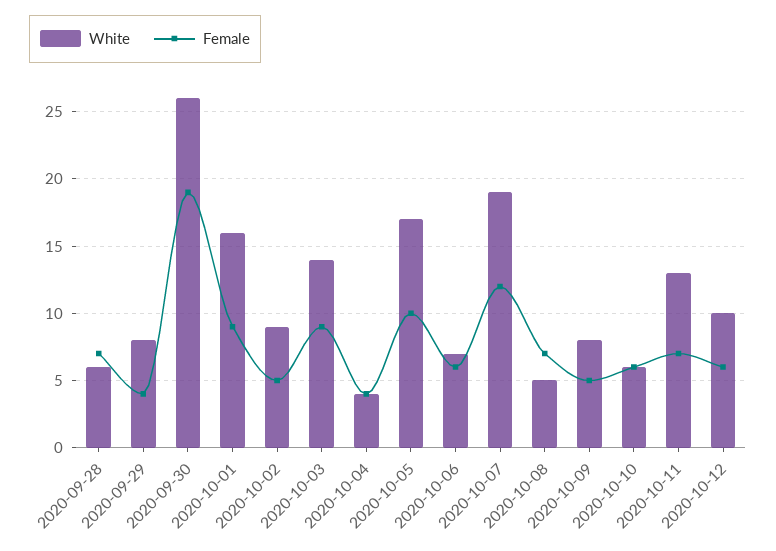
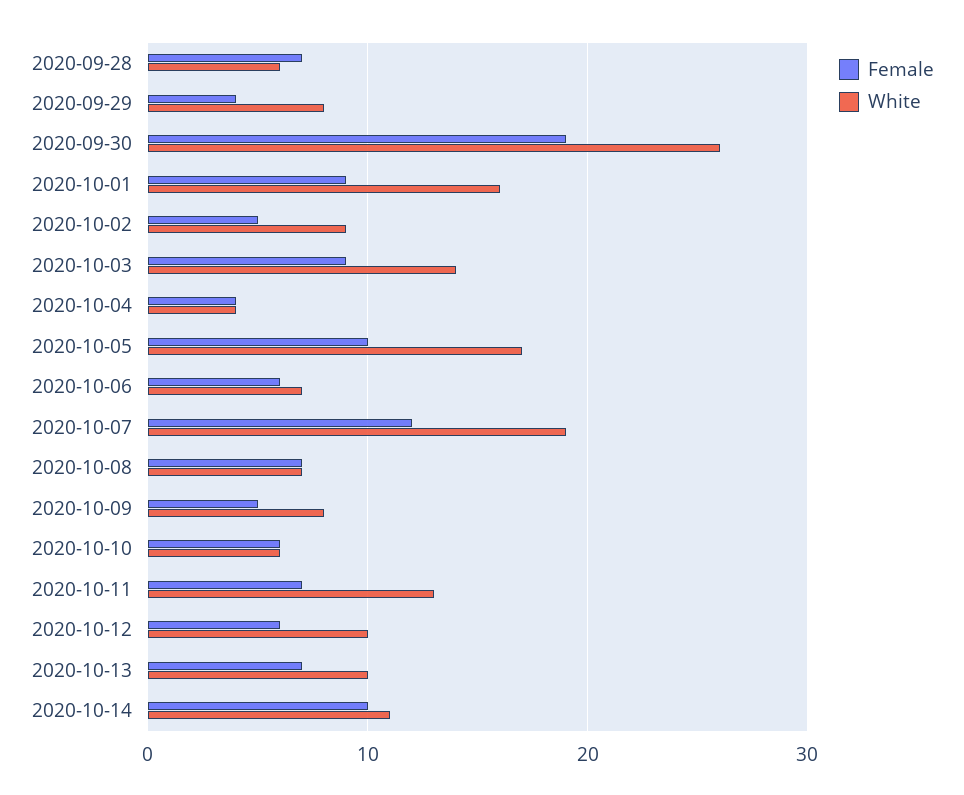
White, 2020-10-08: 5 -> 7
Female, 2020-10-13: none -> 7
White, 2020-10-13: none -> 10
Female, 2020-10-14: none -> 10
White, 2020-10-14: none -> 11

